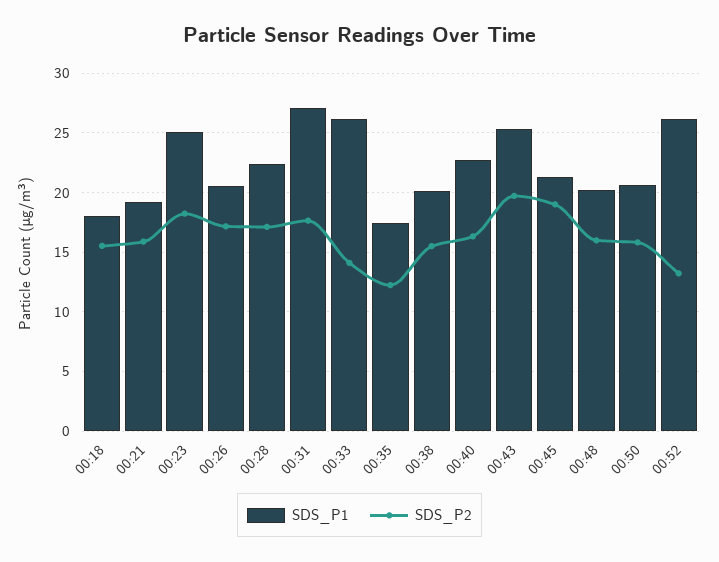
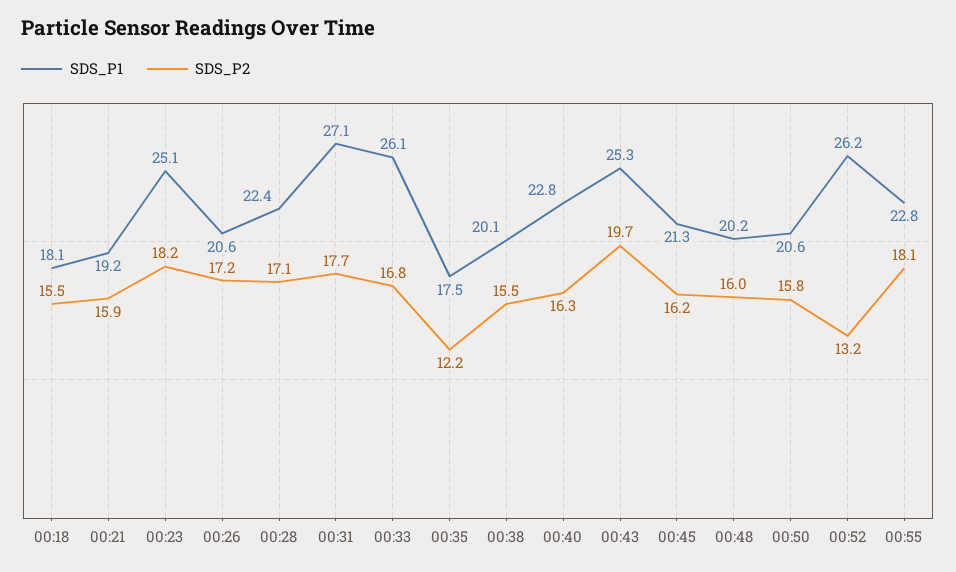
SDS_P2, 00:33: 14 -> 16.8
SDS_P2, 00:45: 19 -> 16.2
SDS_P1, 00:55: none -> 22.8
SDS_P2, 00:55: none -> 18.1

